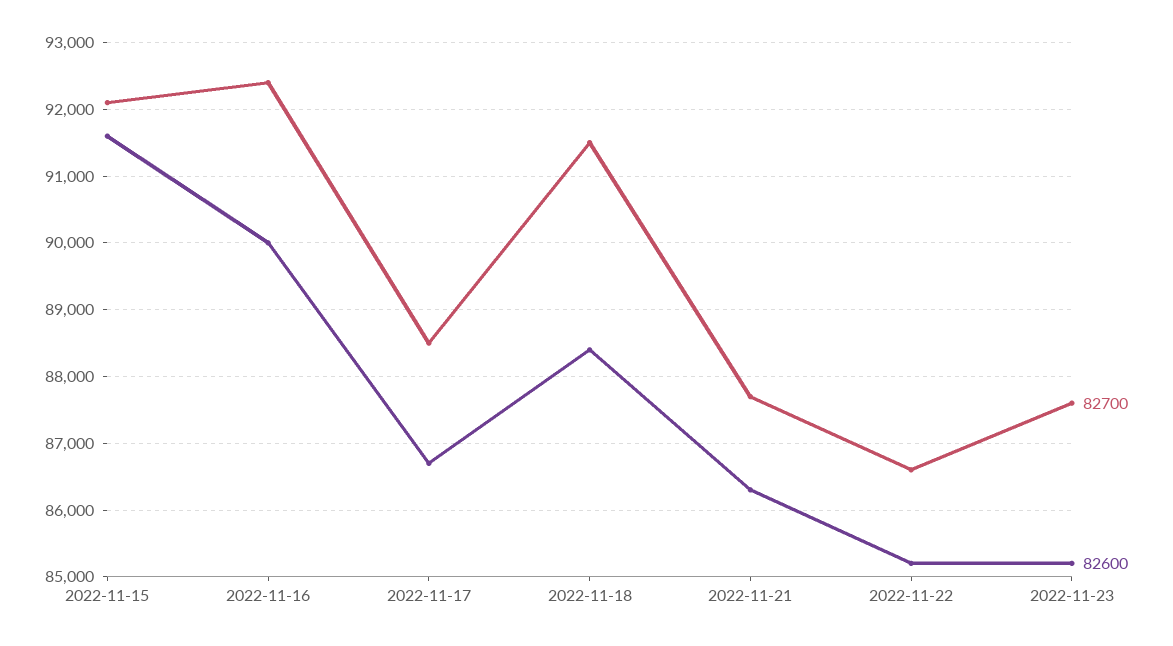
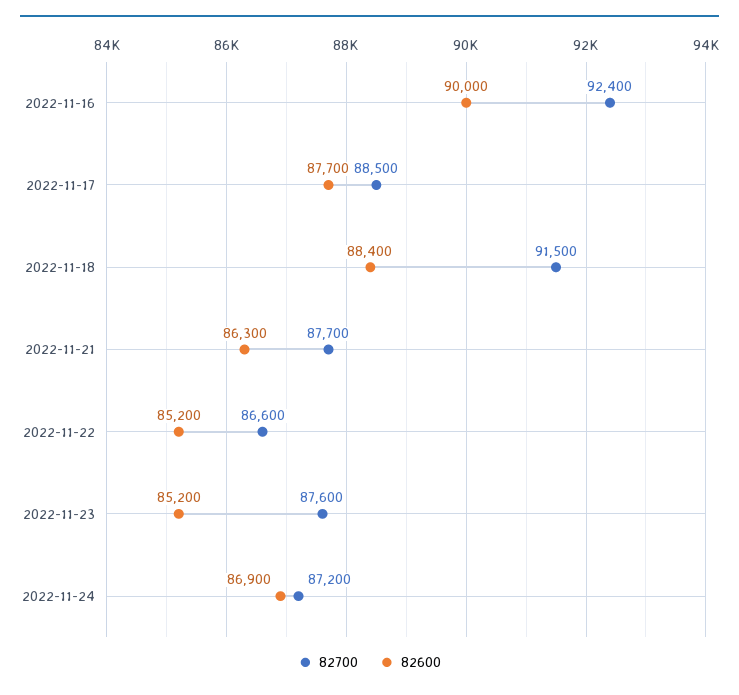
82700, 2022-11-15: 92100 -> none
82600, 2022-11-15: 91600 -> none
82600, 2022-11-17: 86700 -> 87700
82700, 2022-11-24: none -> 87200
82600, 2022-11-24: none -> 86900

